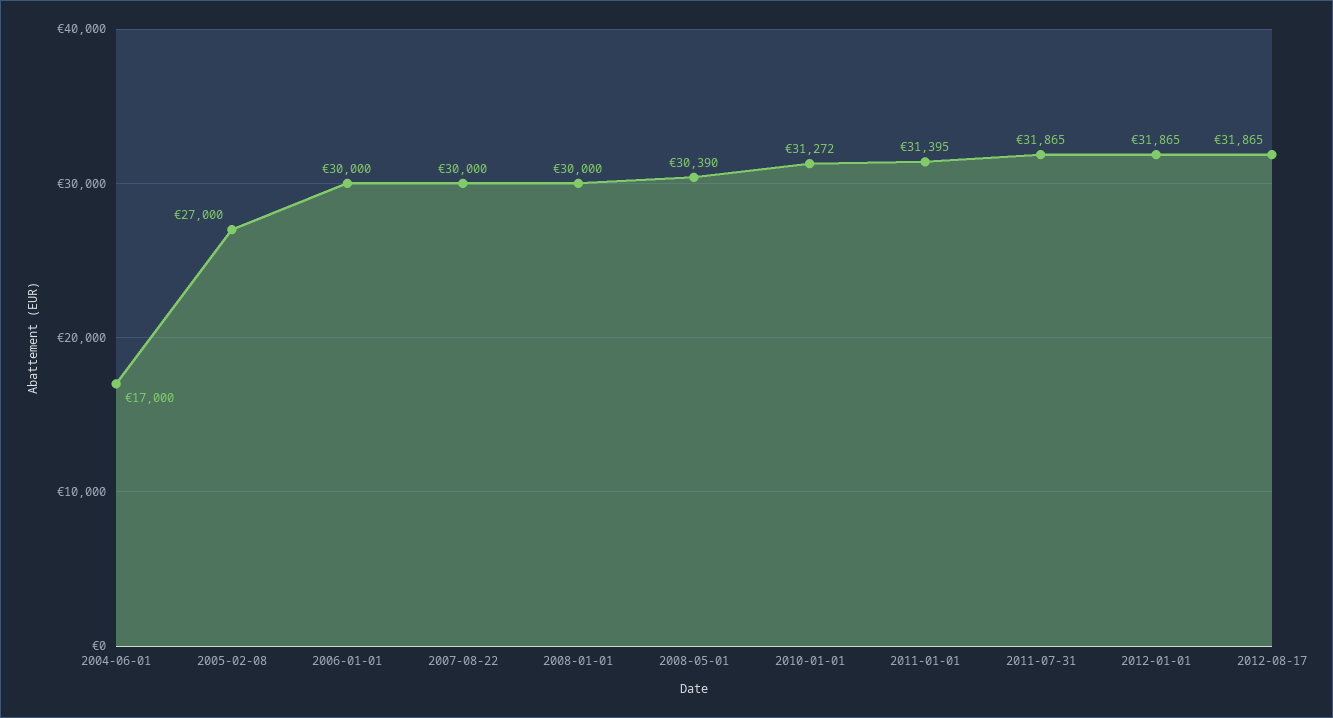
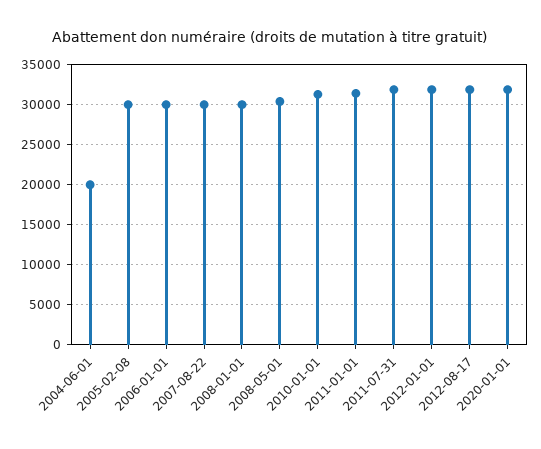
2004-06-01: 17000 -> 20000
2005-02-08: 27000 -> 30000
2020-01-01: none -> 32000

